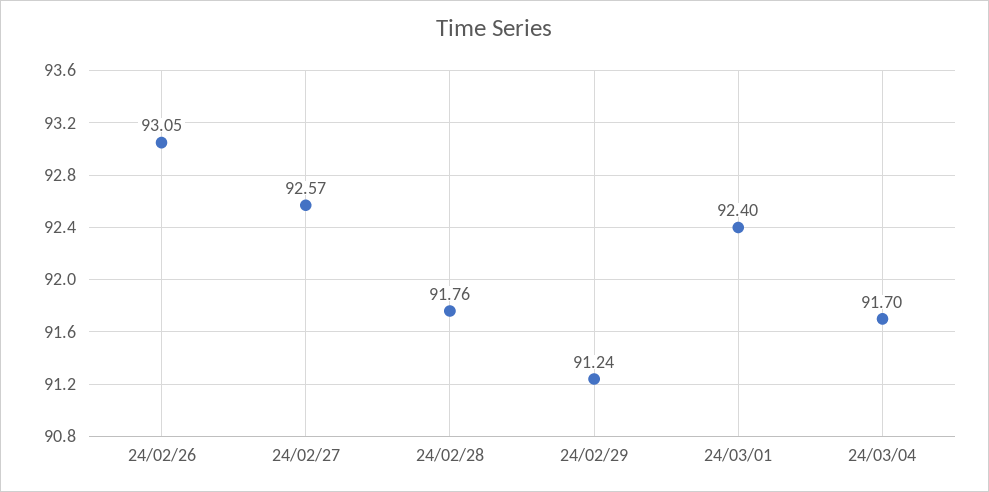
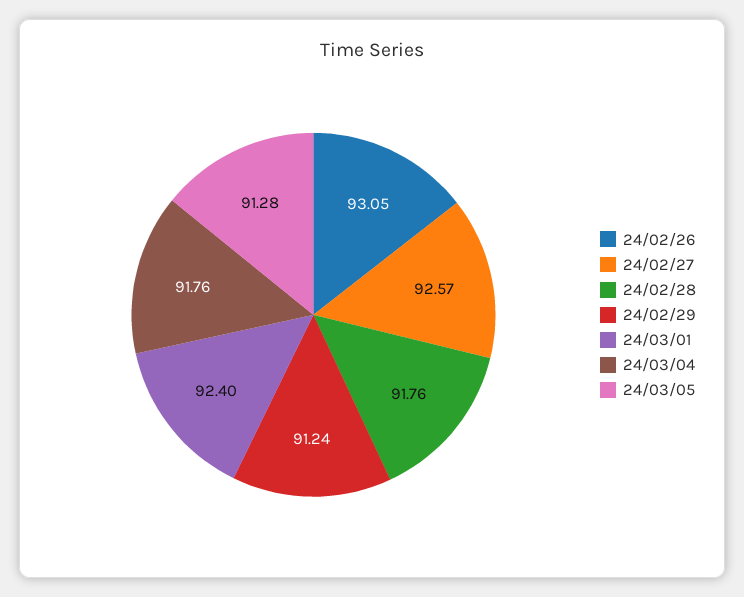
24/03/04: 91.7 -> 91.76
24/03/05: none -> 91.28

